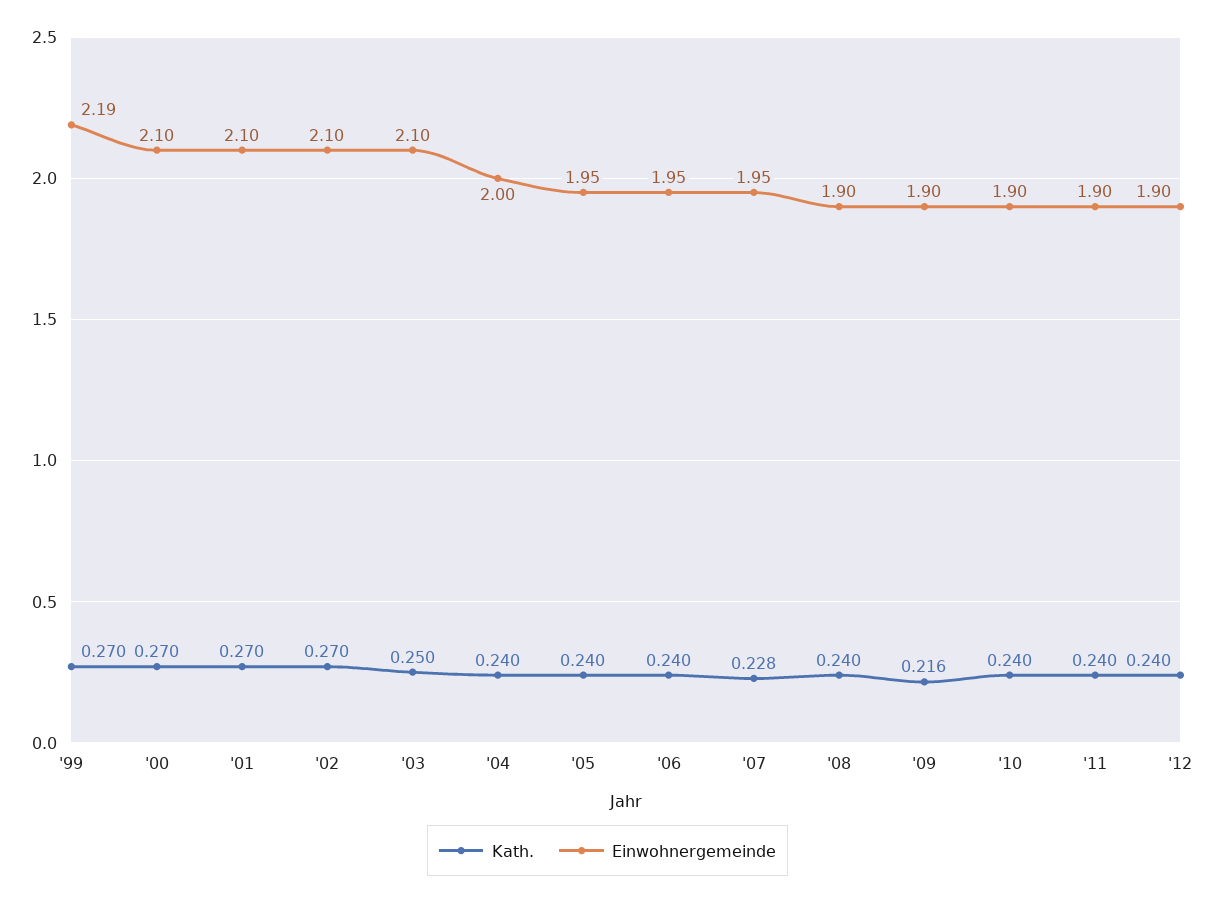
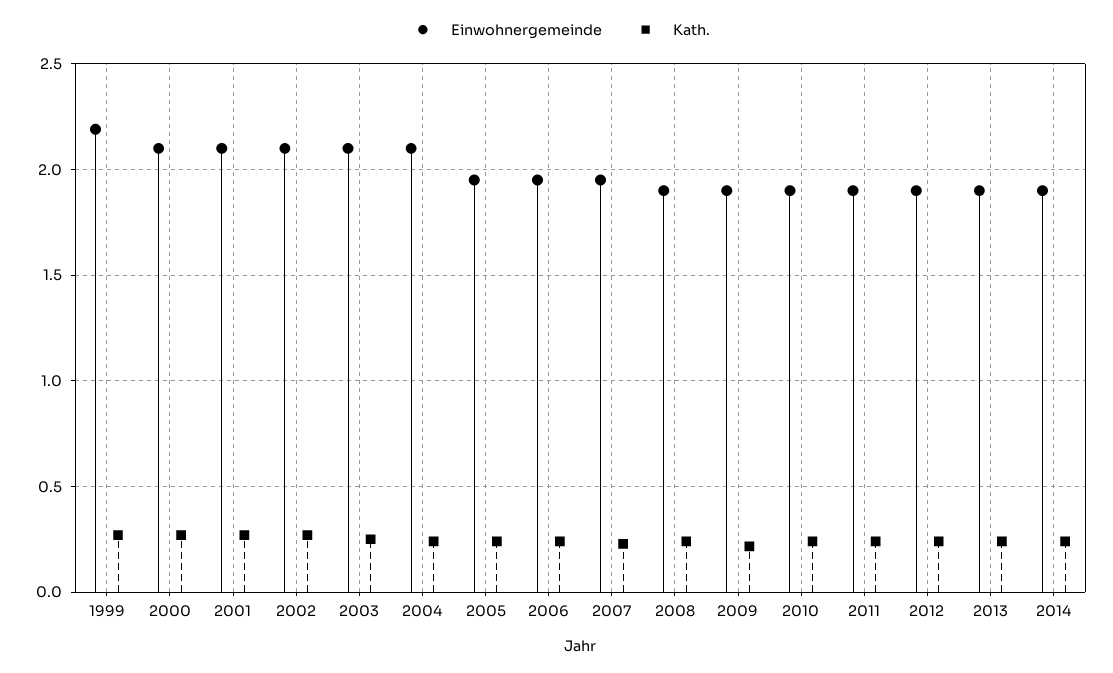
Einwohnergemeinde, '04: 2 -> 2.1
Einwohnergemeinde, 2013: none -> 1.9
Kath., 2013: none -> 0.25
Einwohnergemeinde, 2014: none -> 1.9
Kath., 2014: none -> 0.25

